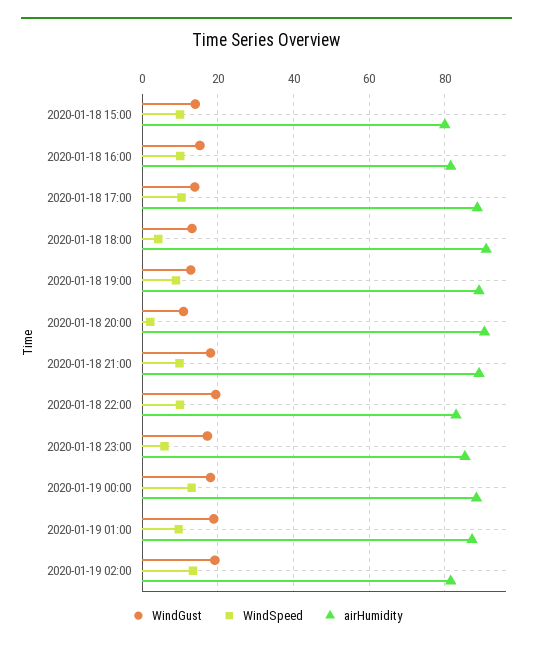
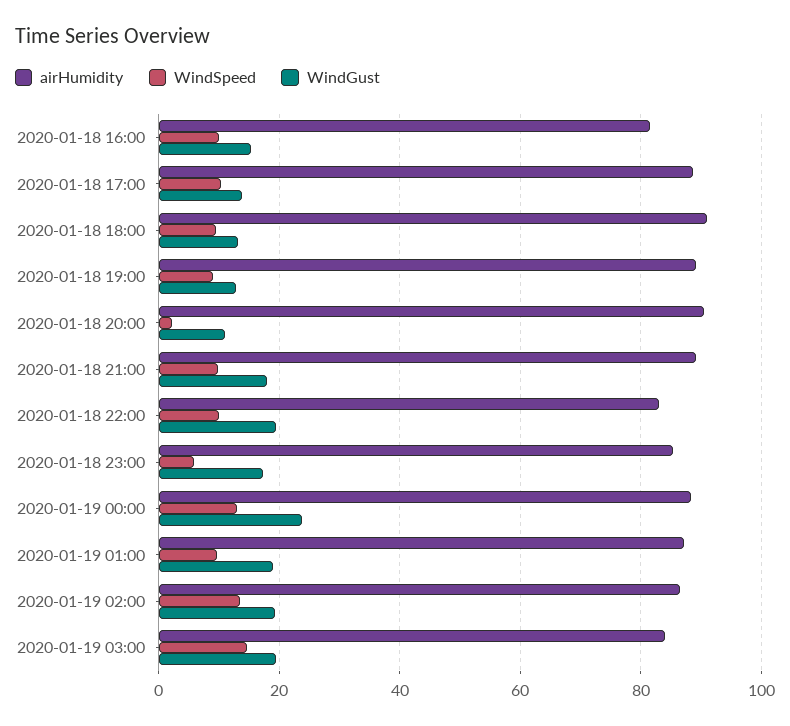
WindGust, 2020-01-18 15:00: 14 -> none
WindSpeed, 2020-01-18 15:00: 10 -> none
airHumidity, 2020-01-18 15:00: 80 -> none
WindSpeed, 2020-01-18 18:00: 4 -> 10
WindGust, 2020-01-19 00:00: 18 -> 24
airHumidity, 2020-01-19 02:00: 82 -> 86
airHumidity, 2020-01-19 03:00: none -> 84
WindSpeed, 2020-01-19 03:00: none -> 14
WindGust, 2020-01-19 03:00: none -> 20

